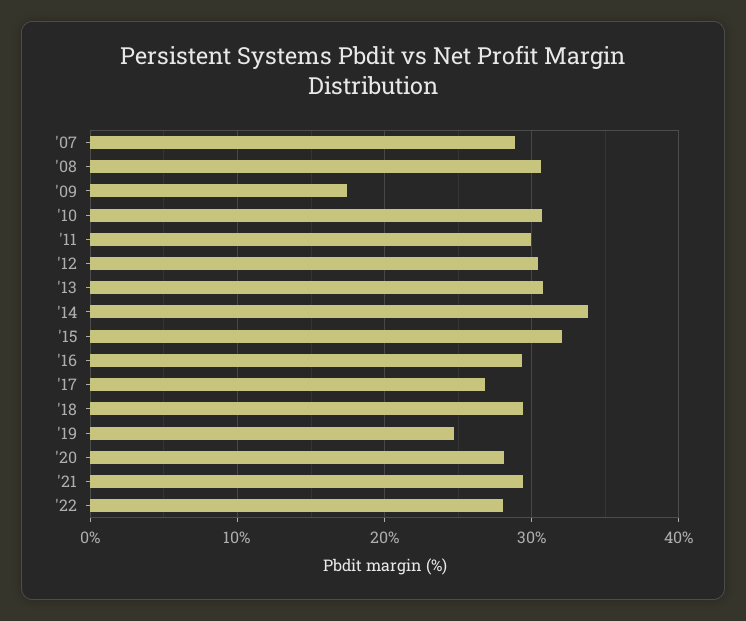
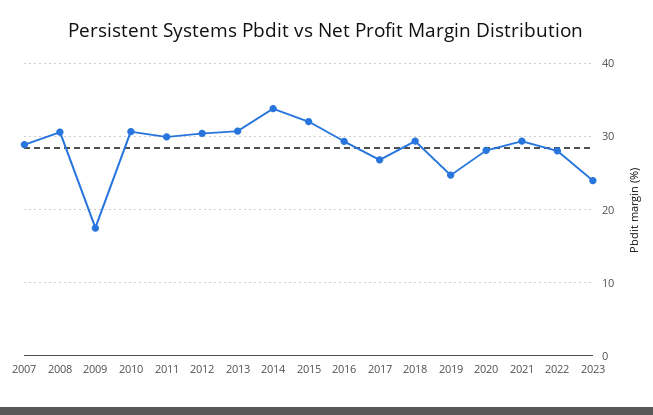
2023: none -> 24

